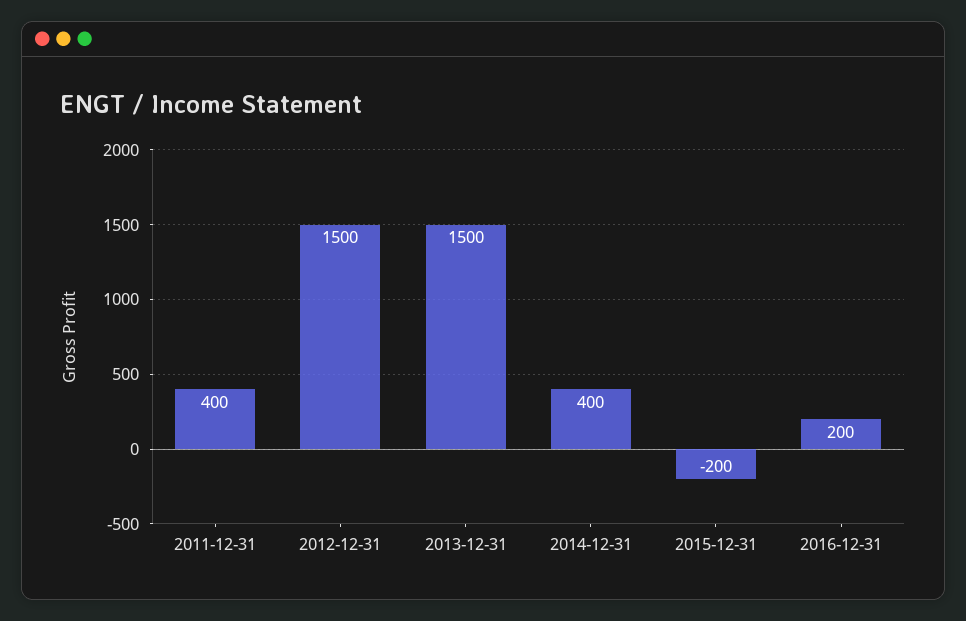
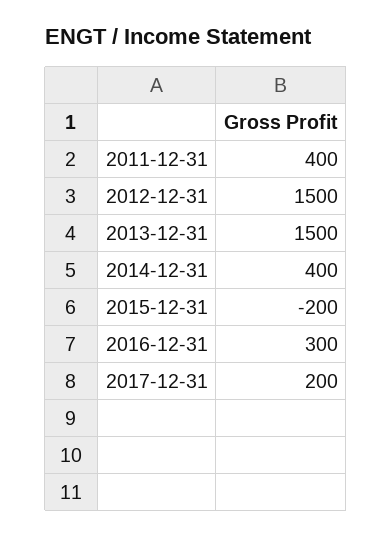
2016-12-31: 200 -> 300
2017-12-31: none -> 200

